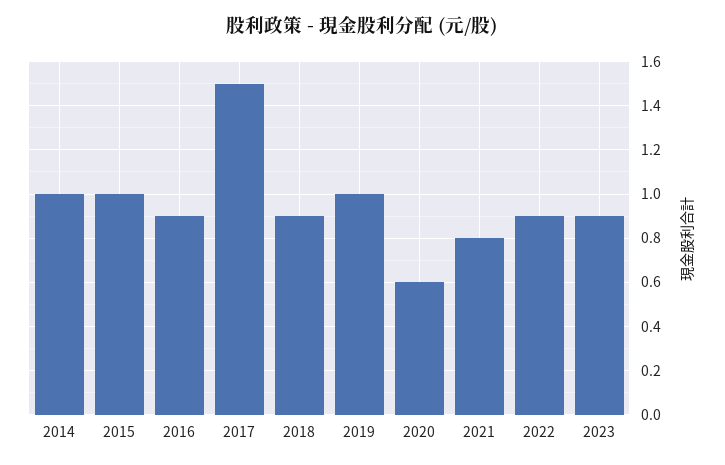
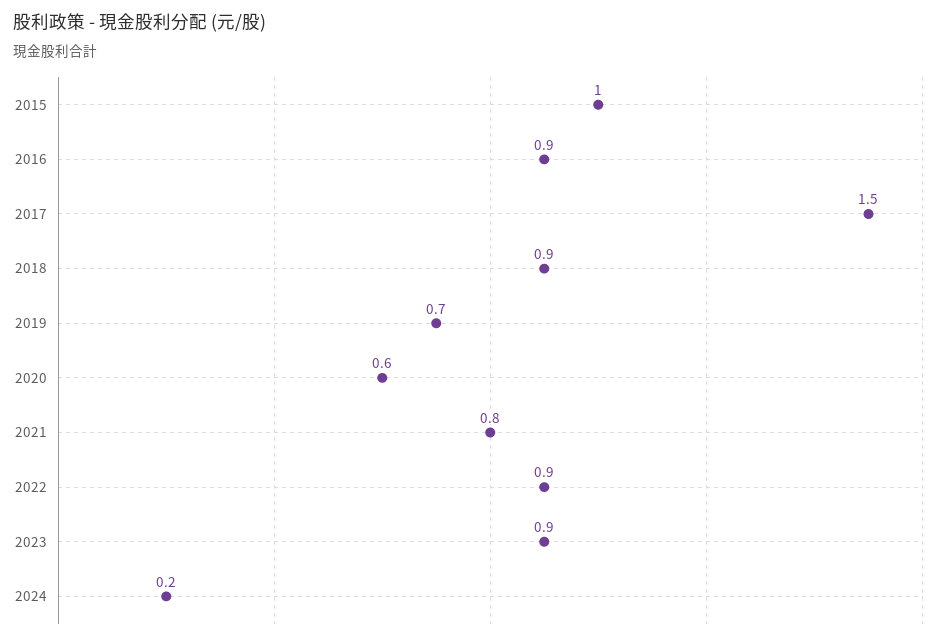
2014: 1 -> none
2019: 1 -> 0.7
2024: none -> 0.2

